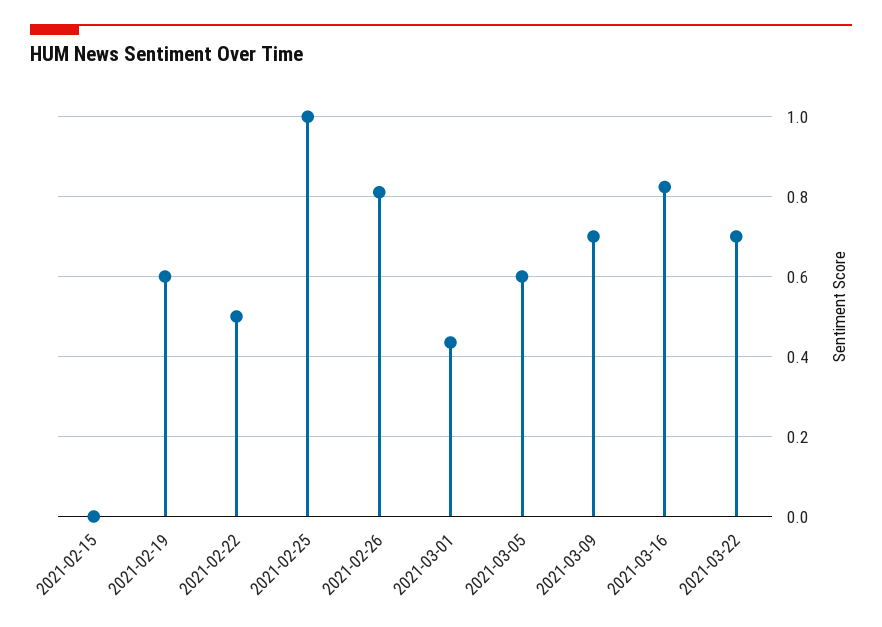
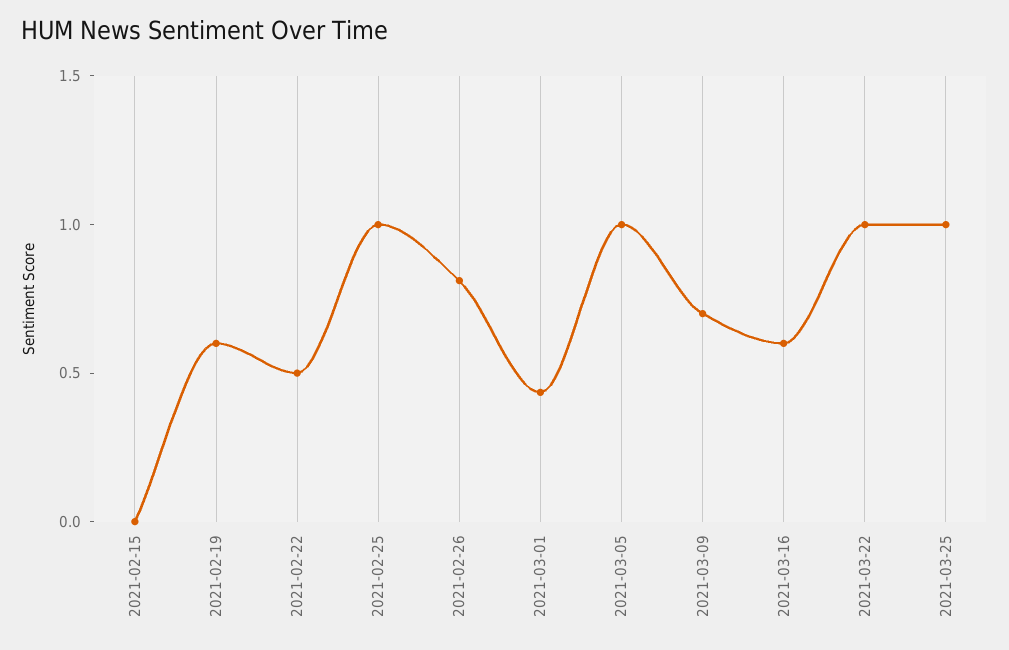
2021-03-05: 0.6 -> 1
2021-03-16: 0.82 -> 0.6
2021-03-22: 0.7 -> 1
2021-03-25: none -> 1

